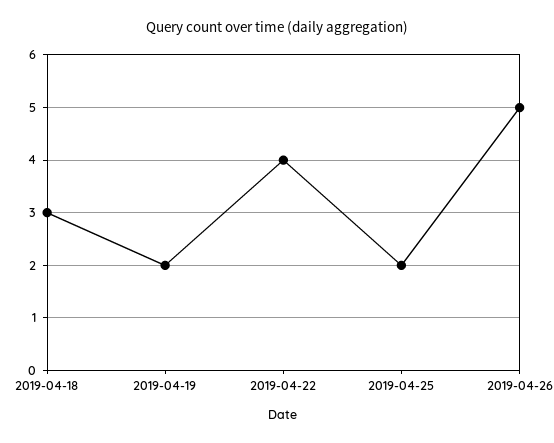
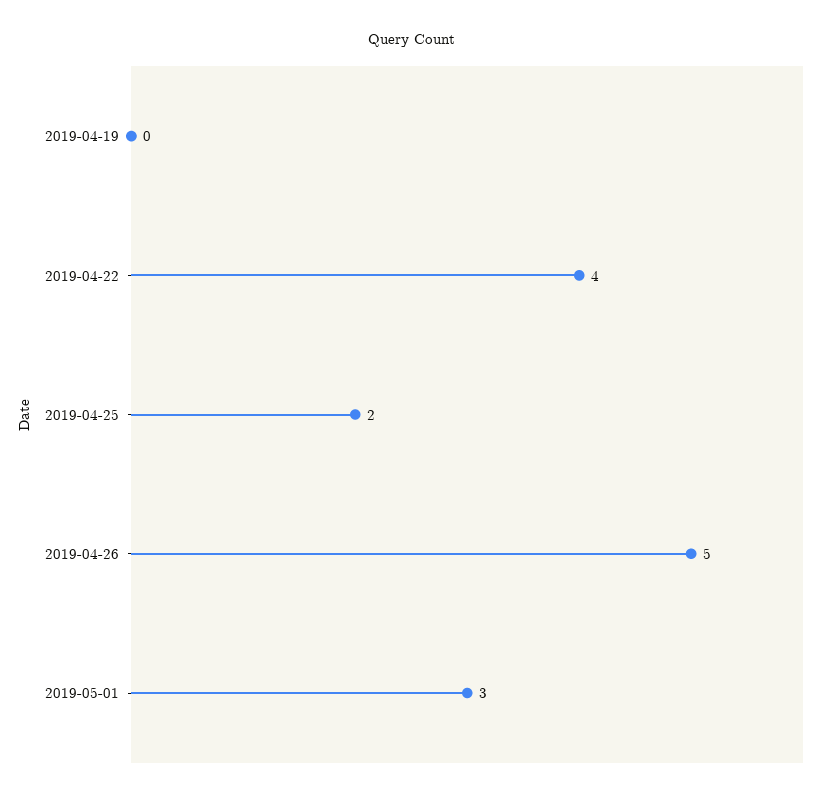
2019-04-18: 3 -> none
2019-04-19: 2 -> 0
2019-05-01: none -> 3

